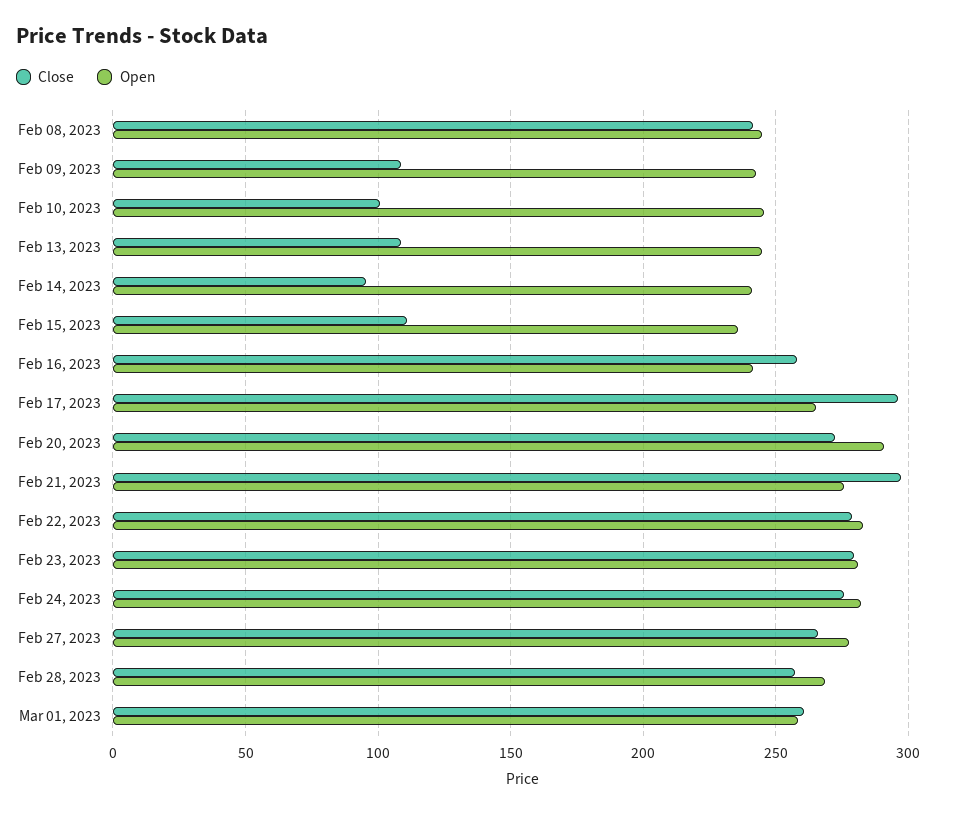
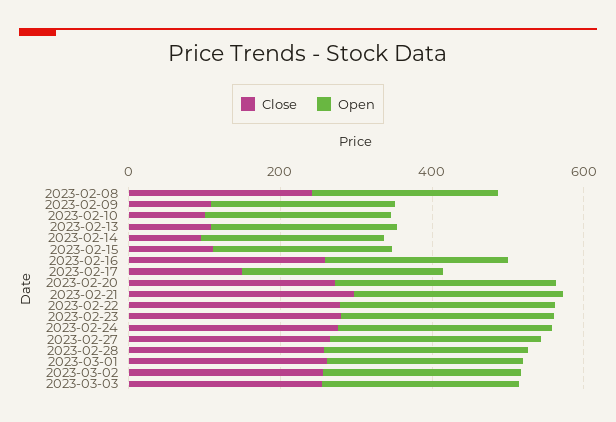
Close, Feb 17, 2023: 295 -> 150
Close, 2023-03-02: none -> 250
Open, 2023-03-02: none -> 250
Close, 2023-03-03: none -> 250
Open, 2023-03-03: none -> 250

